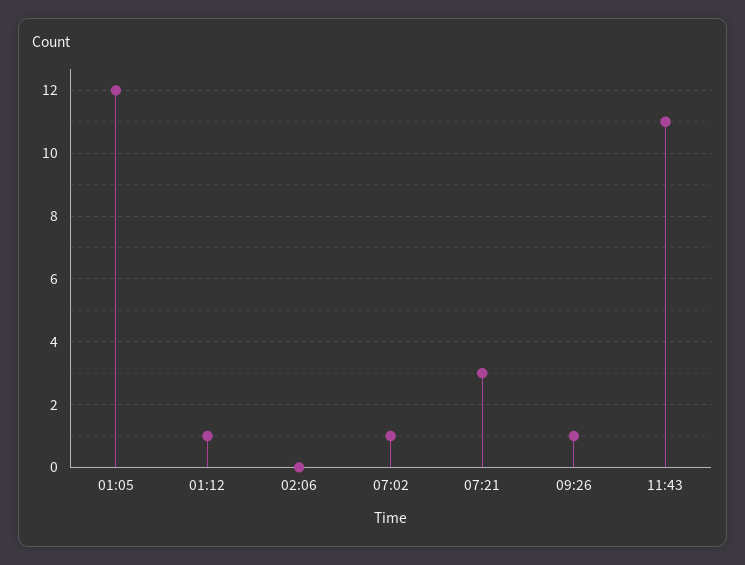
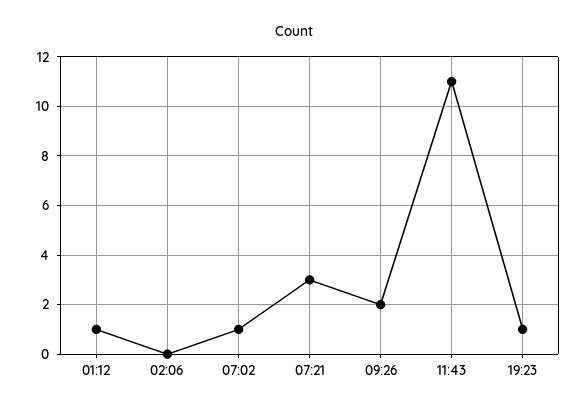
01:05: 12 -> none
09:26: 1 -> 2
19:23: none -> 1

